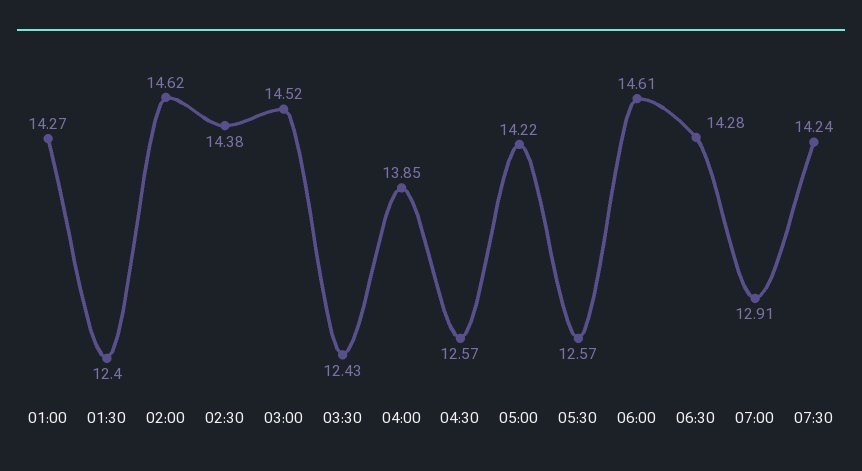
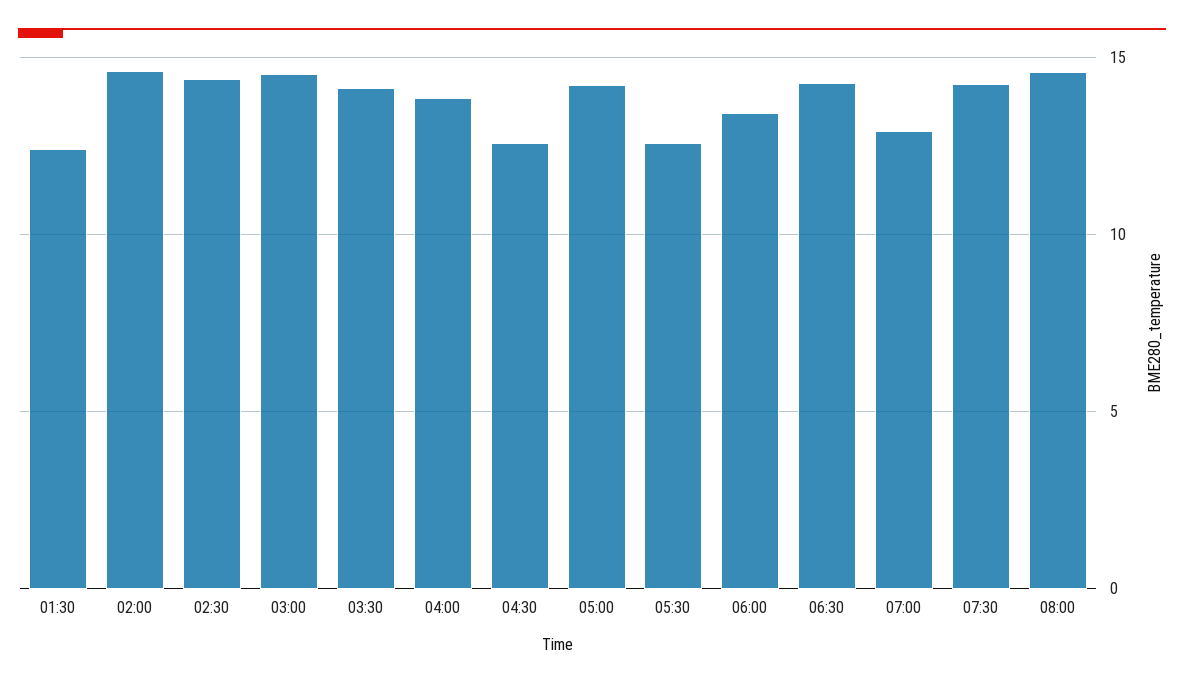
01:00: 14.27 -> none
03:30: 12.43 -> 14
06:00: 14.61 -> 13.5
08:00: none -> 14.5

